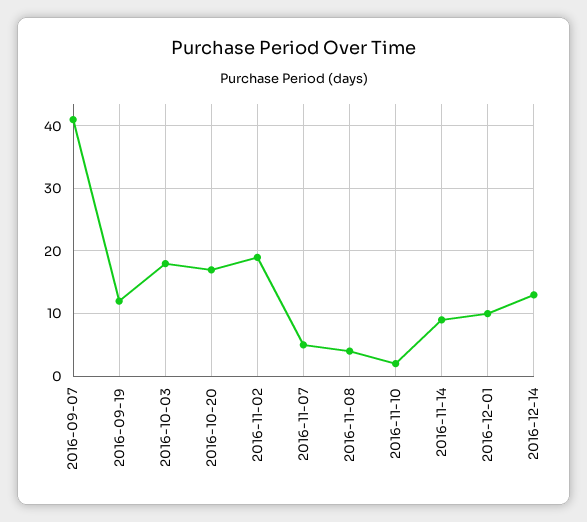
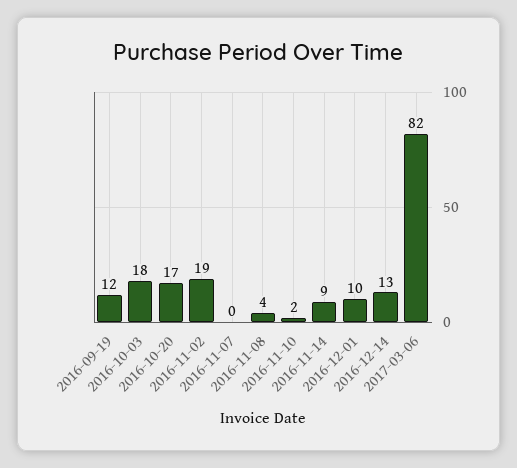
2016-09-07: 41 -> none
2016-11-07: 5 -> 0
2017-03-06: none -> 82

